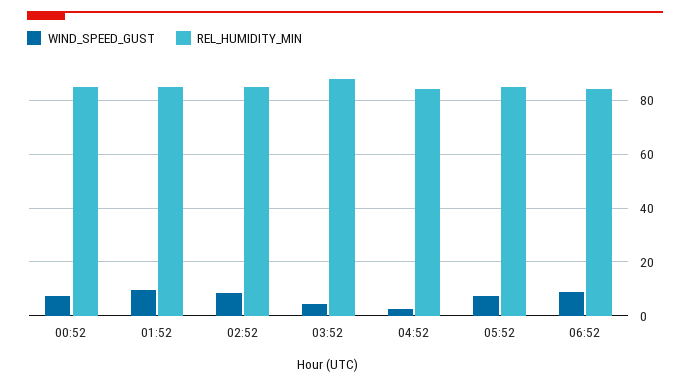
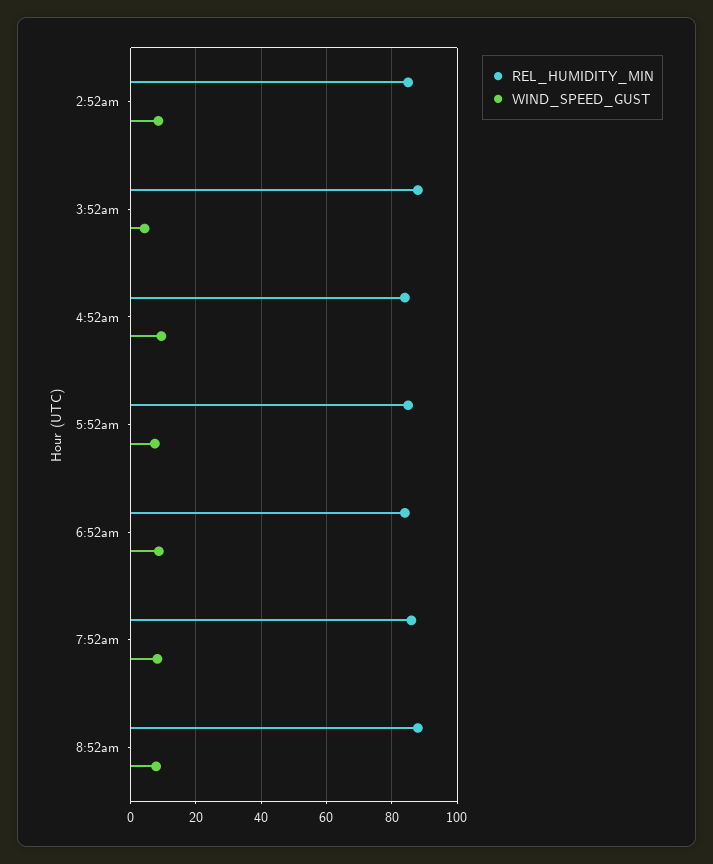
WIND_SPEED_GUST, 00:52: 7.5 -> none
REL_HUMIDITY_MIN, 00:52: 85 -> none
WIND_SPEED_GUST, 01:52: 10 -> none
REL_HUMIDITY_MIN, 01:52: 85 -> none
WIND_SPEED_GUST, 04:52: 2.5 -> 10
REL_HUMIDITY_MIN, 7:52am: none -> 86
WIND_SPEED_GUST, 7:52am: none -> 8
REL_HUMIDITY_MIN, 8:52am: none -> 88
WIND_SPEED_GUST, 8:52am: none -> 8

